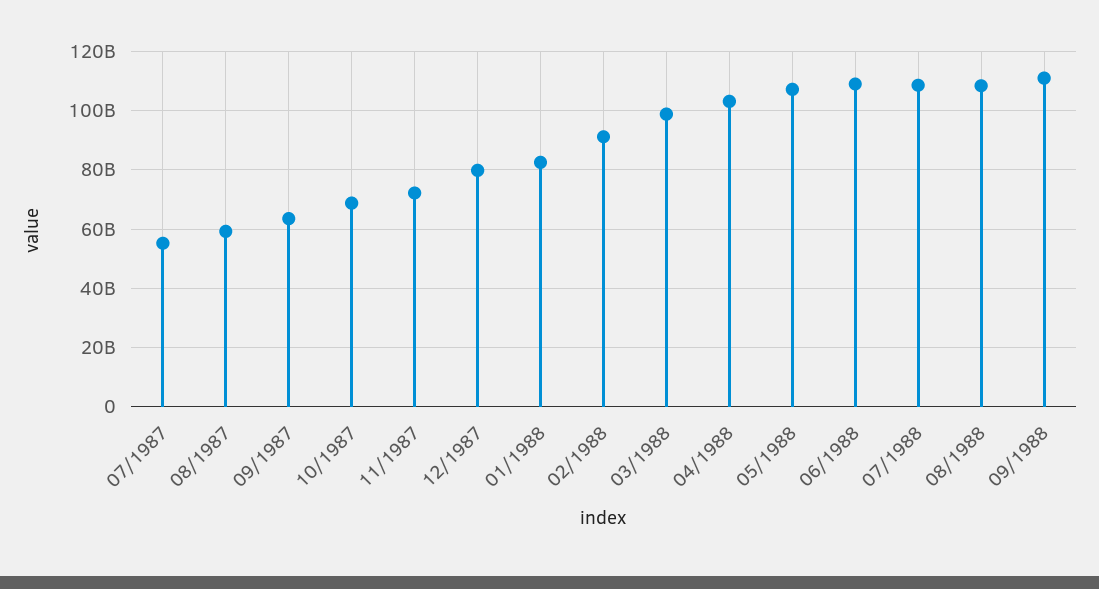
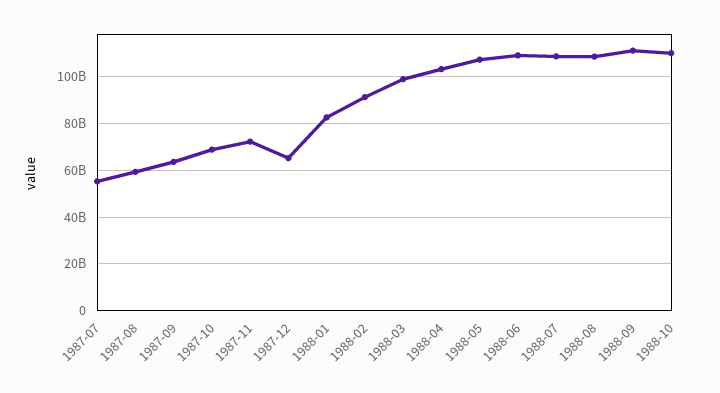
12/1987: 80000000000 -> 65000000000
1988-10: none -> 110000000000

